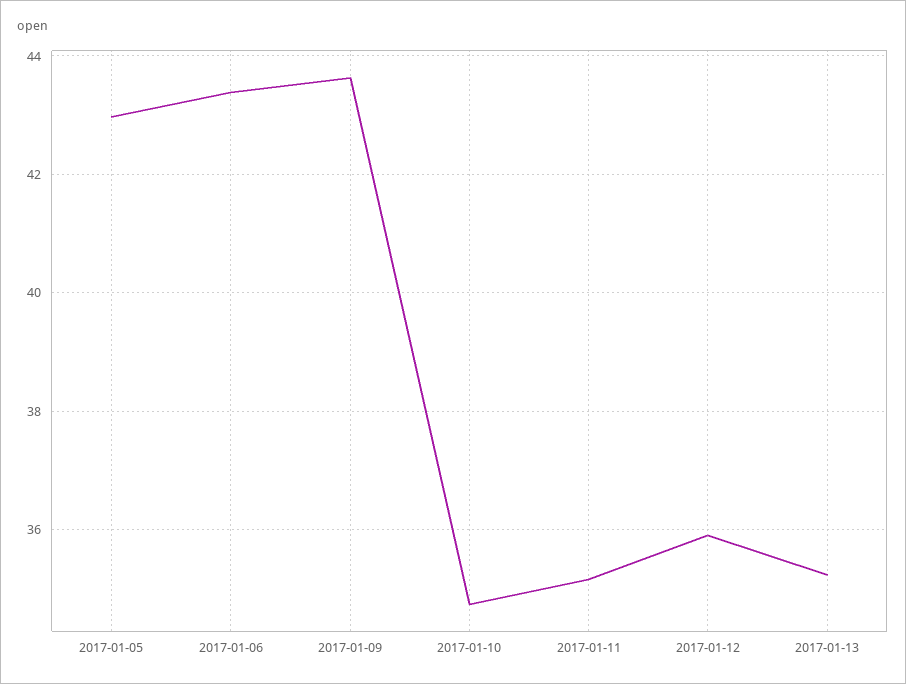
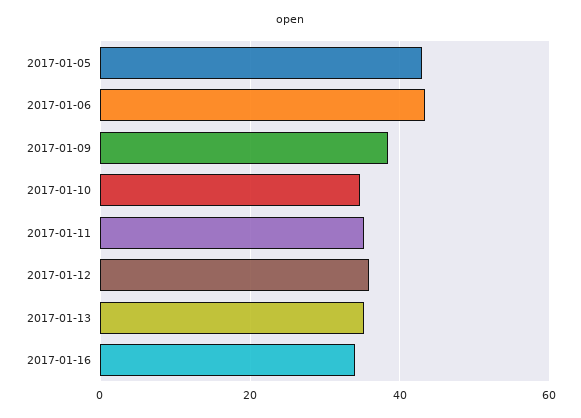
2017-01-09: 43.6 -> 38
2017-01-16: none -> 34

